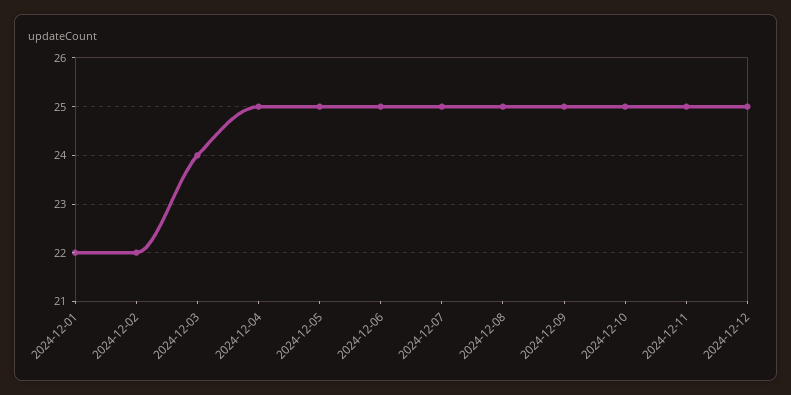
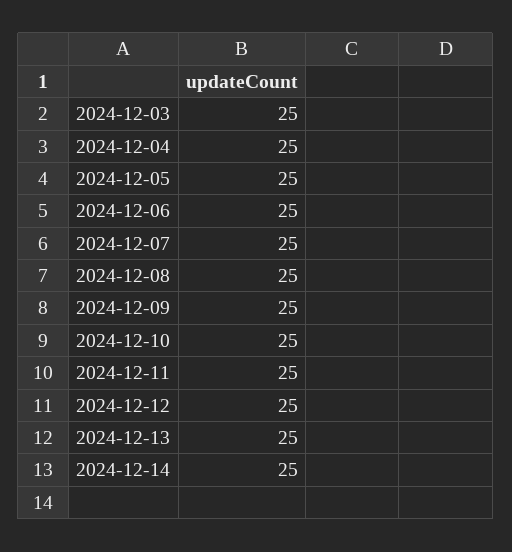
2024-12-01: 22 -> none
2024-12-02: 22 -> none
2024-12-03: 24 -> 25
2024-12-13: none -> 25
2024-12-14: none -> 25

